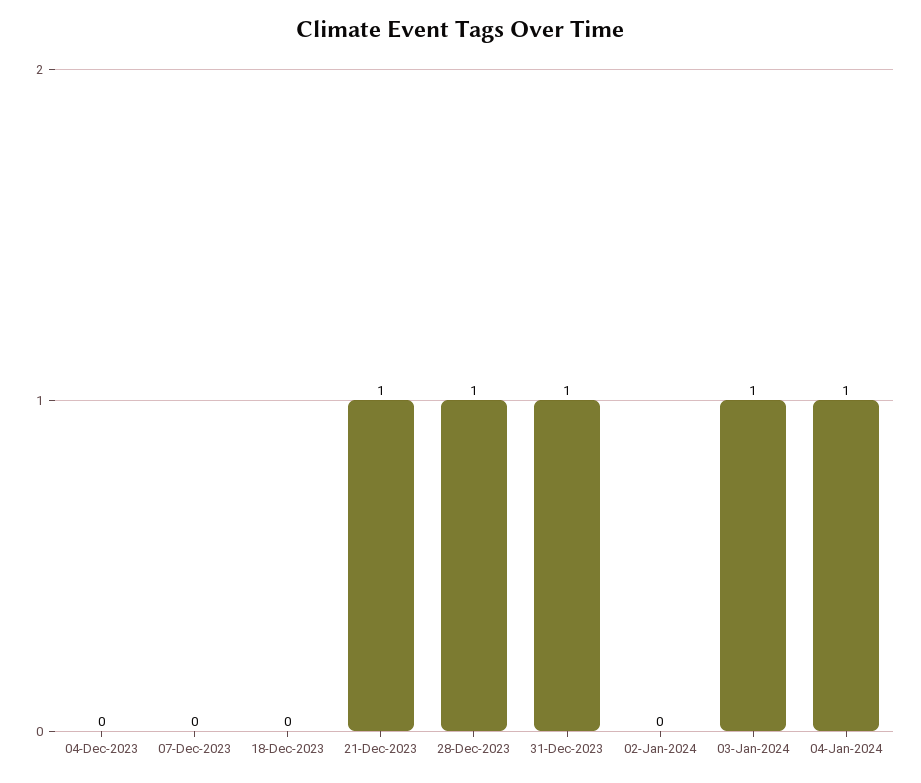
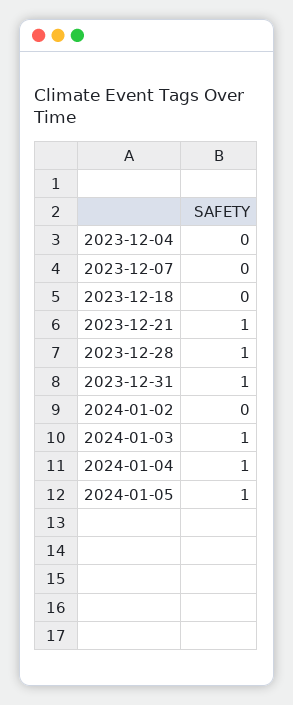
2024-01-05: none -> 1

